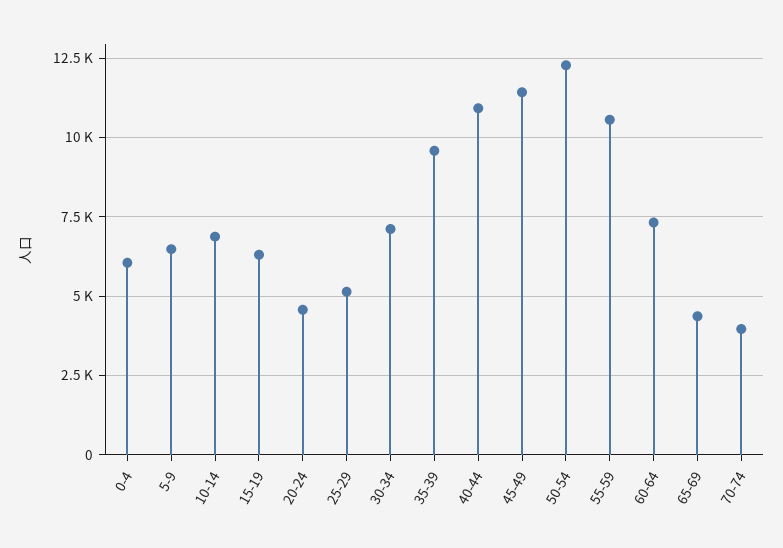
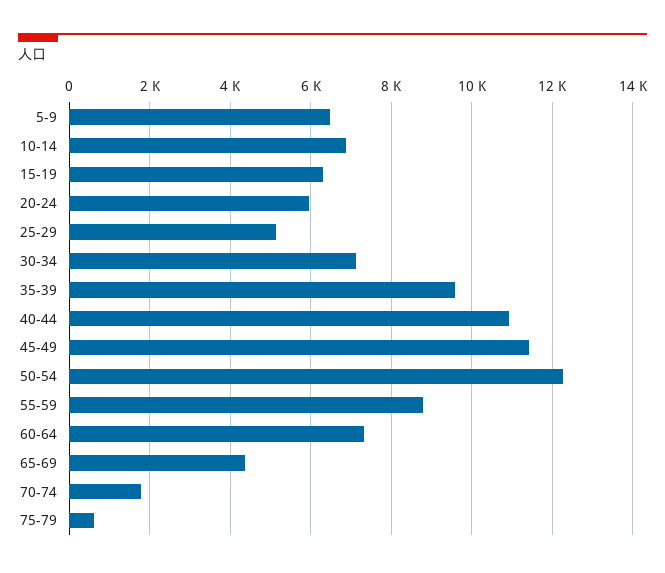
0-4: 6000 -> none
20-24: 4500 -> 6000
55-59: 10500 -> 8800
70-74: 4000 -> 1800
75-79: none -> 600

